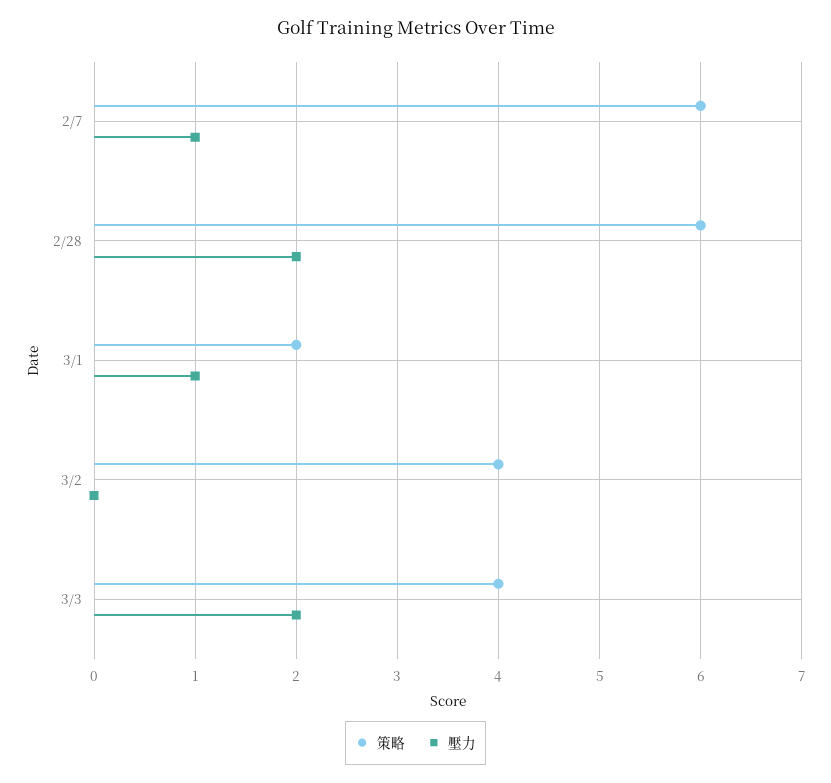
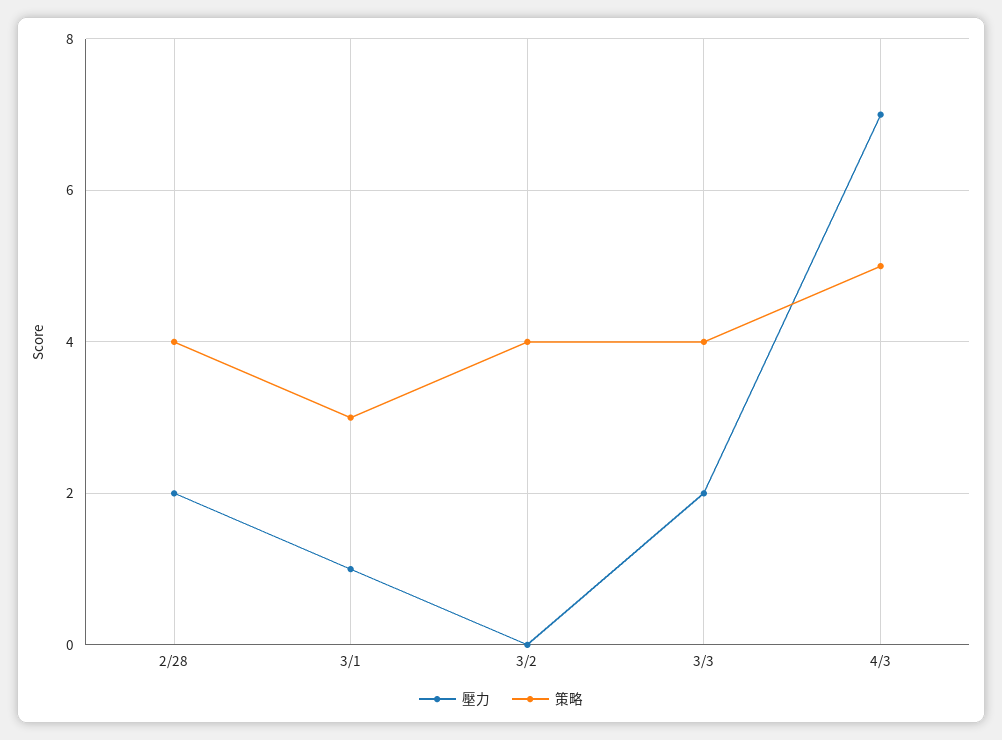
策略, 2/7: 6 -> none
壓力, 2/7: 1 -> none
策略, 2/28: 6 -> 4
策略, 3/1: 2 -> 3
壓力, 4/3: none -> 7
策略, 4/3: none -> 5

